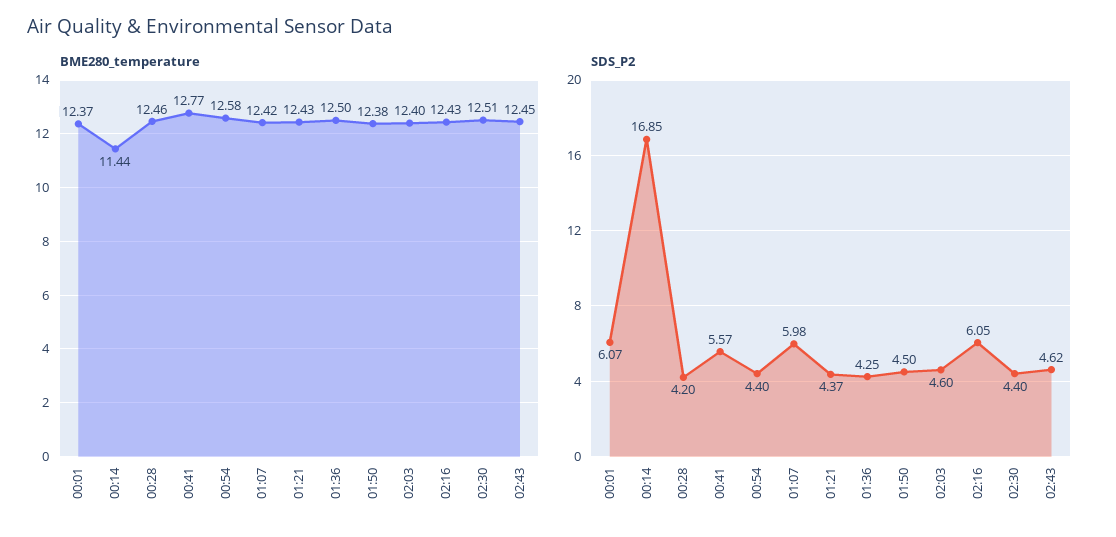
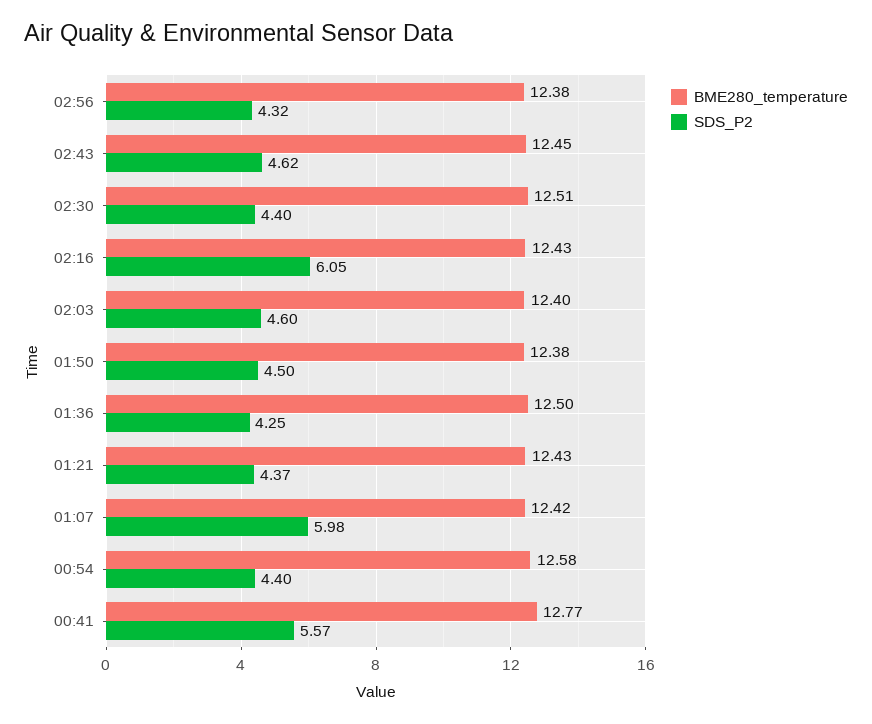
BME280_temperature, 00:01: 12.37 -> none
BME280_temperature, 00:14: 11.44 -> none
BME280_temperature, 00:28: 12.46 -> none
SDS_P2, 00:01: 6.07 -> none
SDS_P2, 00:14: 16.85 -> none
SDS_P2, 00:28: 4.2 -> none
BME280_temperature, 02:56: none -> 12.38
SDS_P2, 02:56: none -> 4.32

